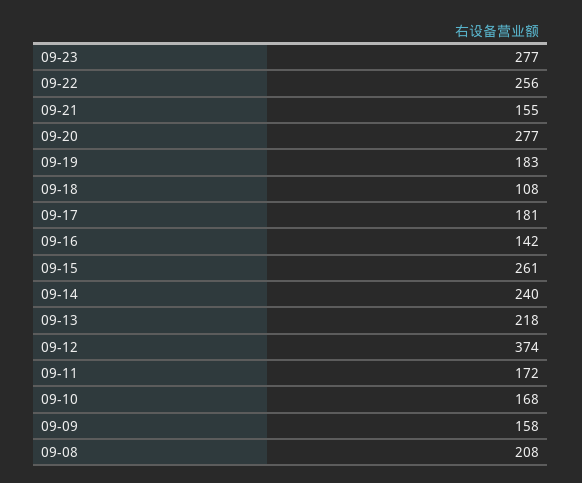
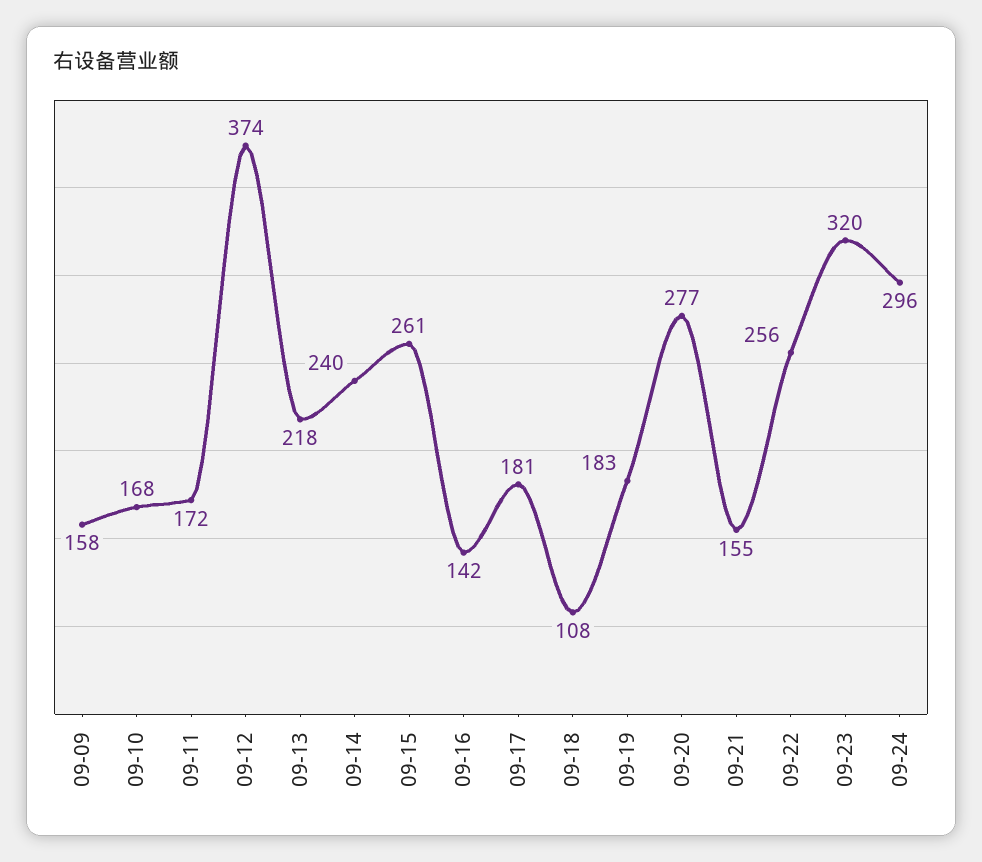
09-23: 277 -> 320
09-08: 208 -> none
09-24: none -> 296

